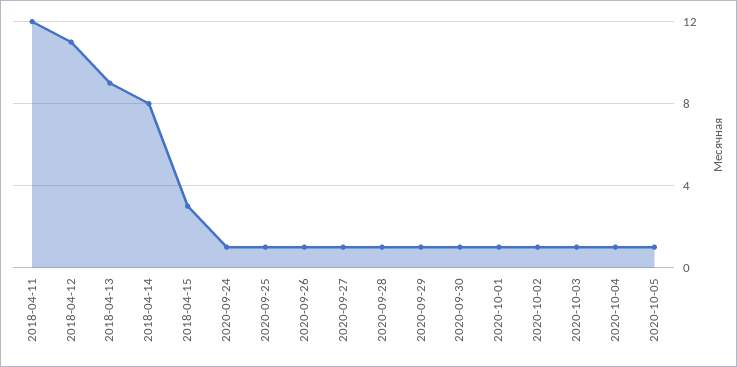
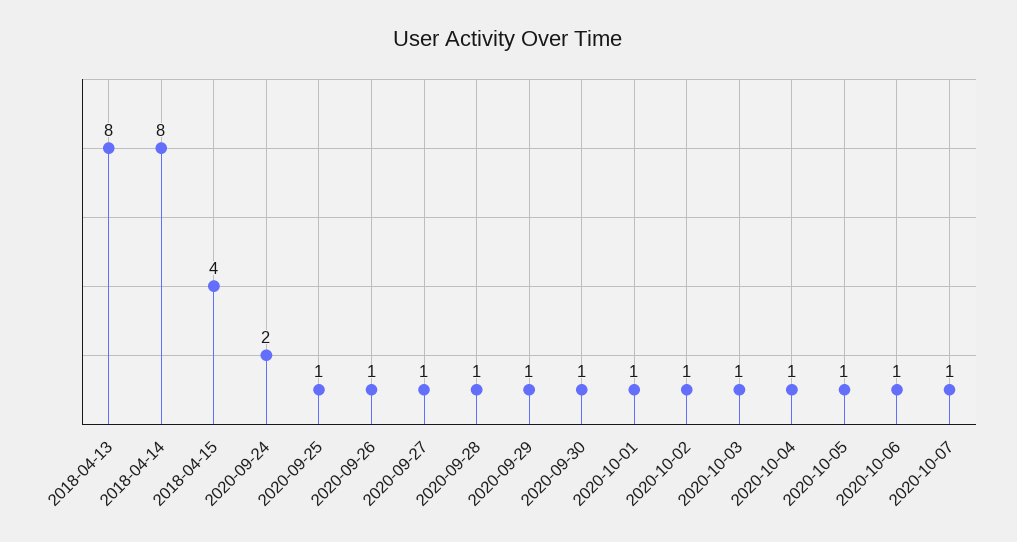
2018-04-11: 12 -> none
2018-04-12: 11 -> none
2018-04-13: 9 -> 8
2018-04-15: 3 -> 4
2020-09-24: 1 -> 2
2020-10-06: none -> 1
2020-10-07: none -> 1

